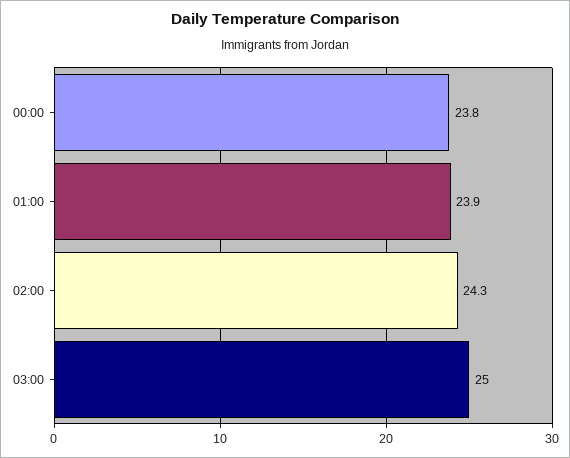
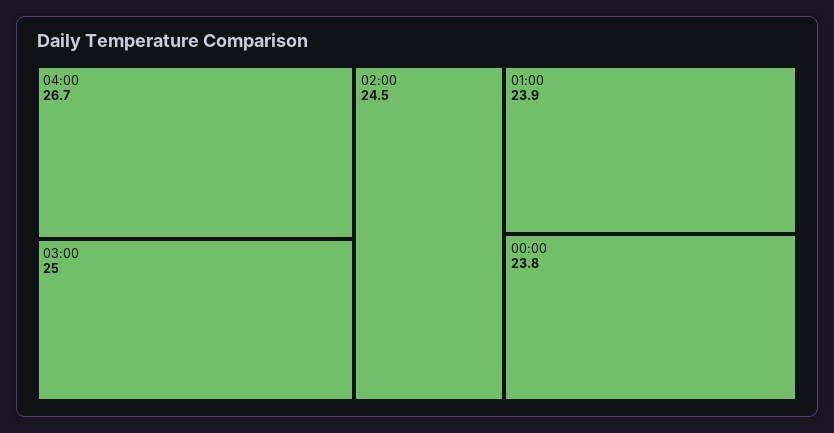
02:00: 24.3 -> 24.5
04:00: none -> 26.7

